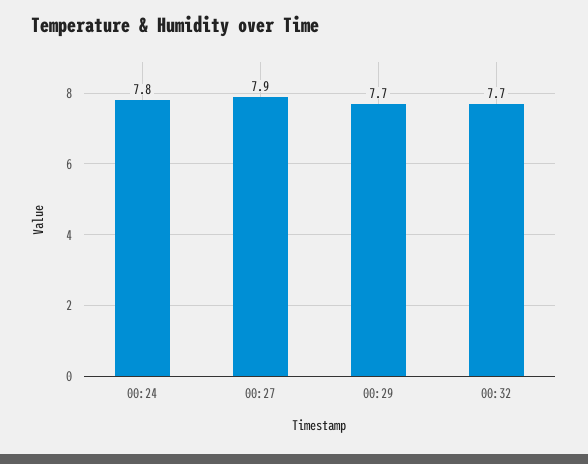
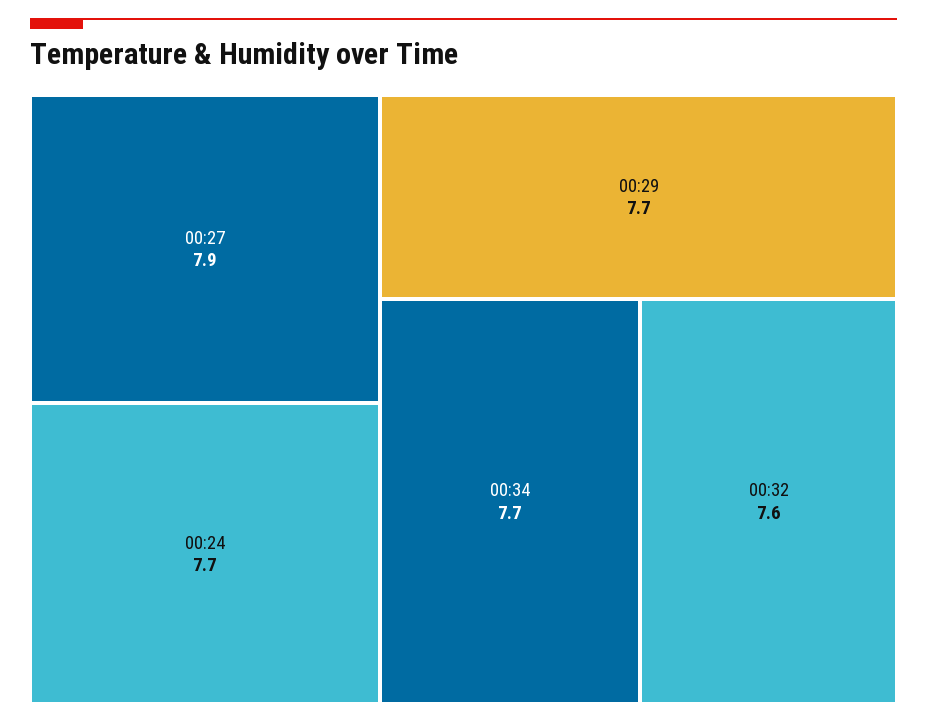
00:24: 7.8 -> 7.7
00:32: 7.7 -> 7.6
00:34: none -> 7.7

